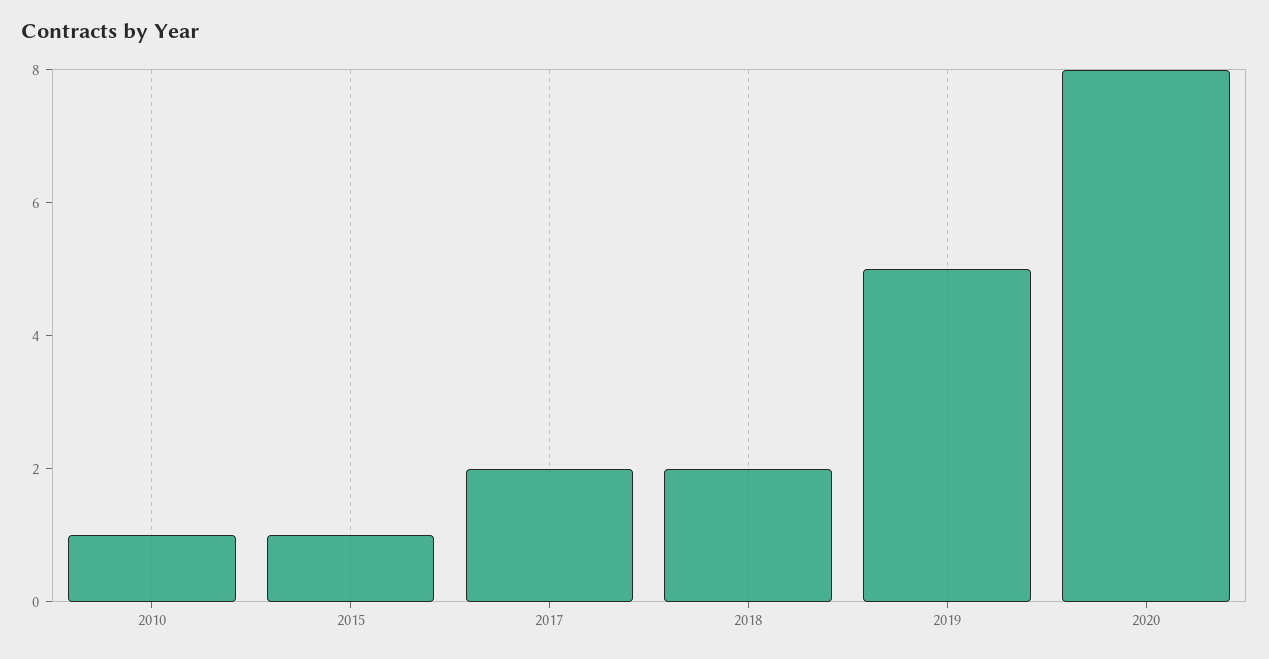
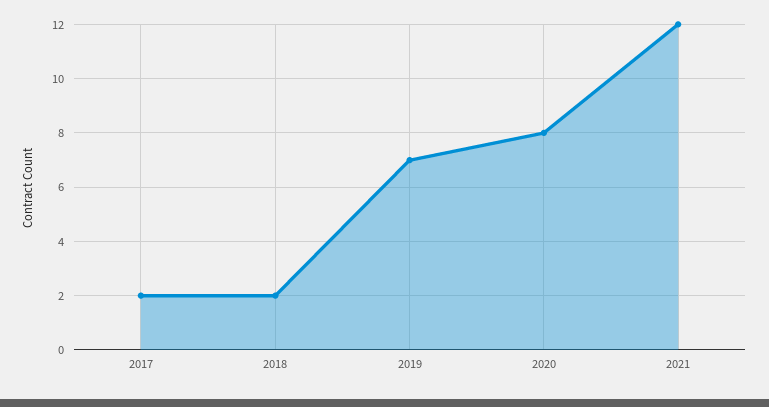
2010: 1 -> none
2015: 1 -> none
2019: 5 -> 7
2021: none -> 12

